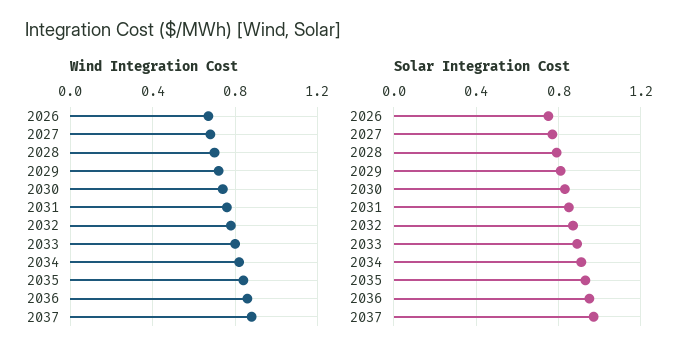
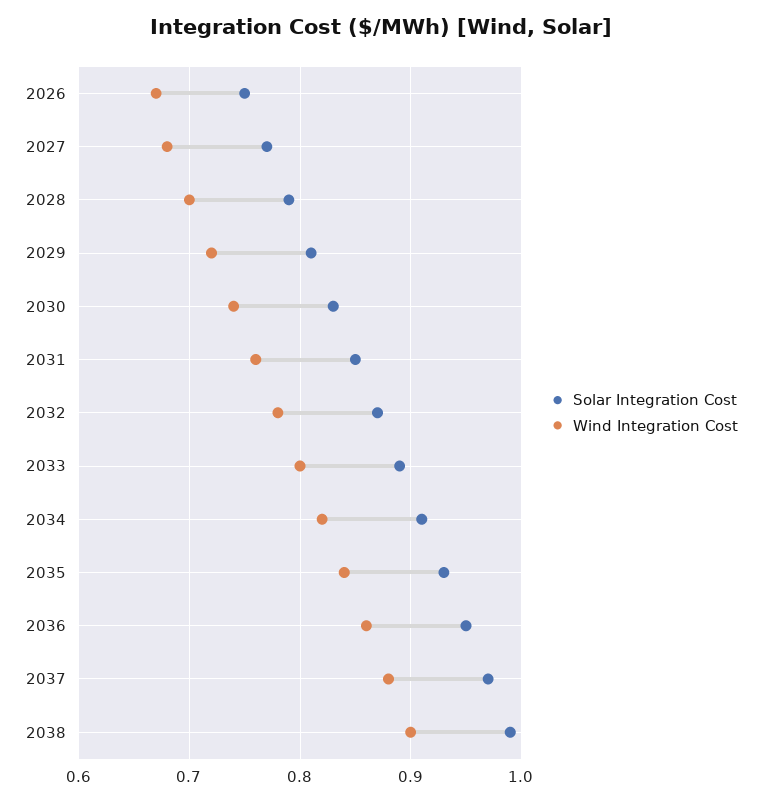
Solar Integration Cost, 2038: none -> 0.99
Wind Integration Cost, 2038: none -> 0.9

